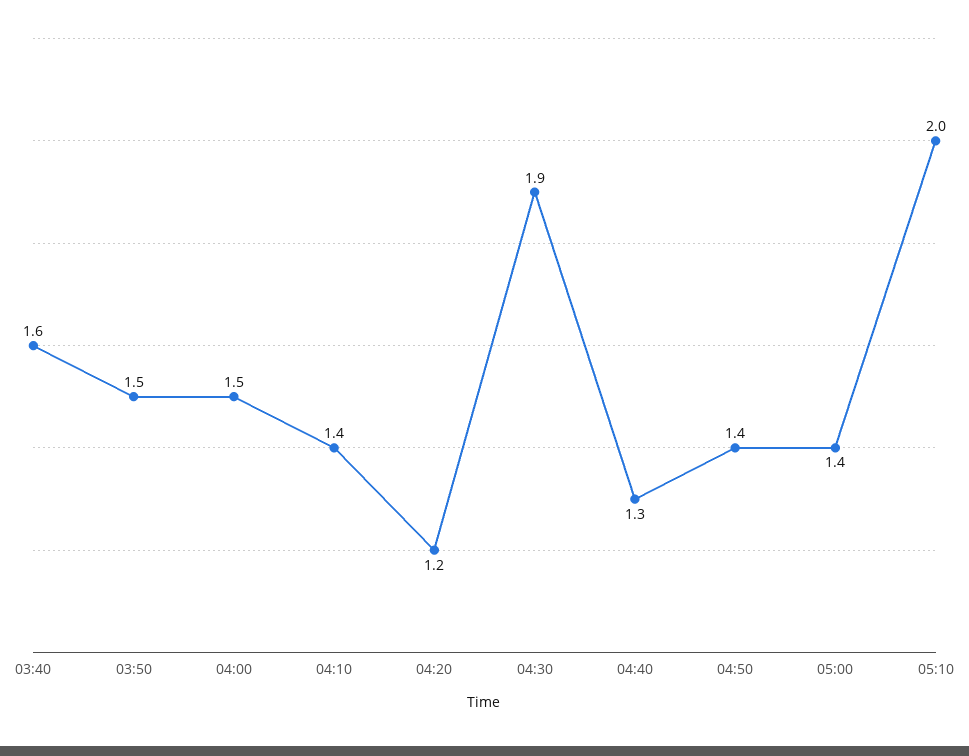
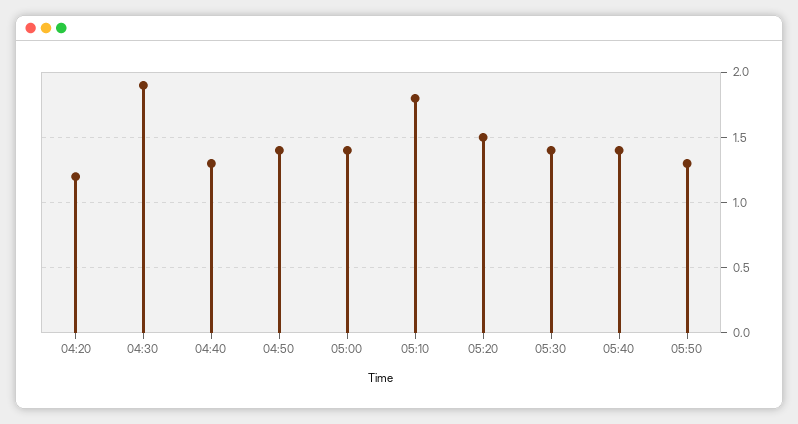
03:40: 1.6 -> none
03:50: 1.5 -> none
04:00: 1.5 -> none
04:10: 1.4 -> none
05:10: 2 -> 1.8
05:20: none -> 1.5
05:30: none -> 1.4
05:40: none -> 1.4
05:50: none -> 1.3

